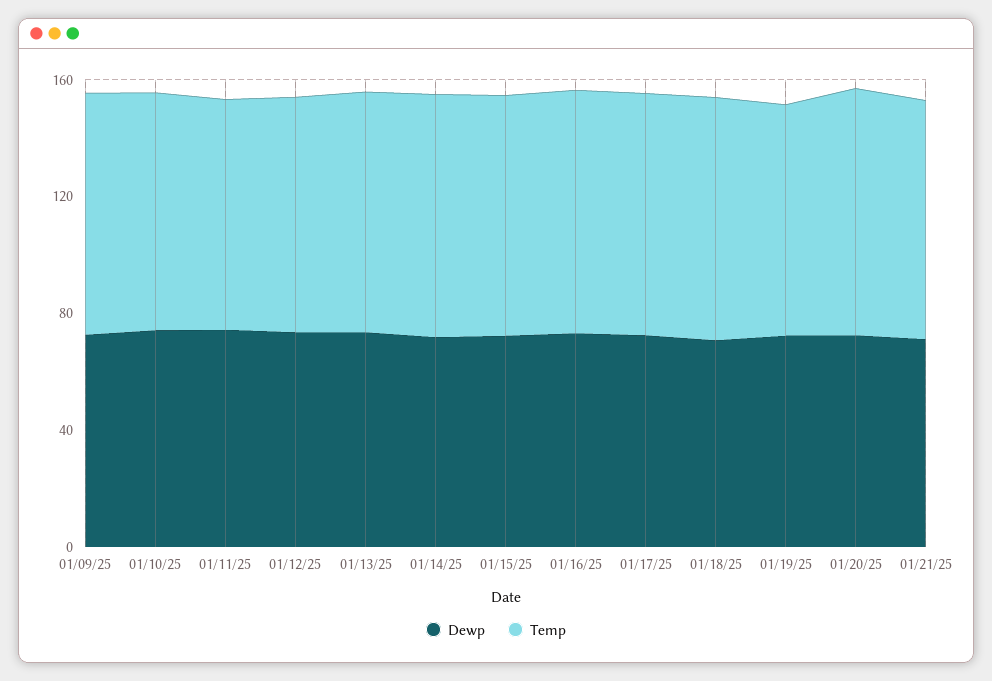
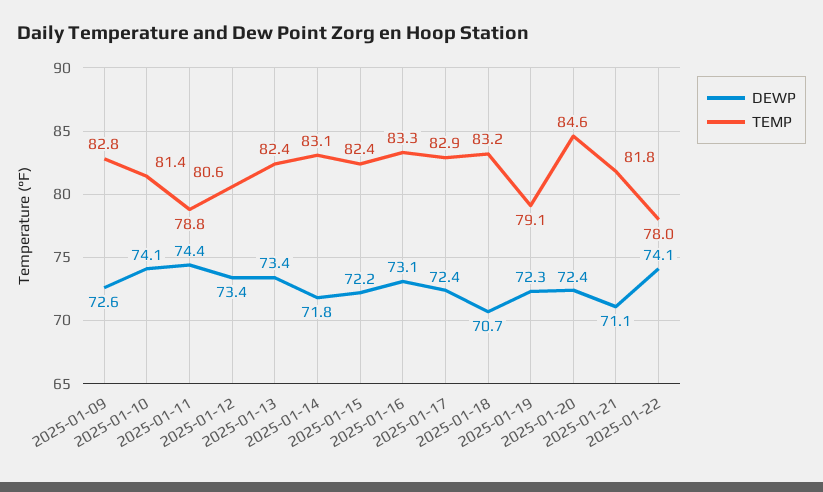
Dewp, 2025-01-22: none -> 74.1
Temp, 2025-01-22: none -> 78

